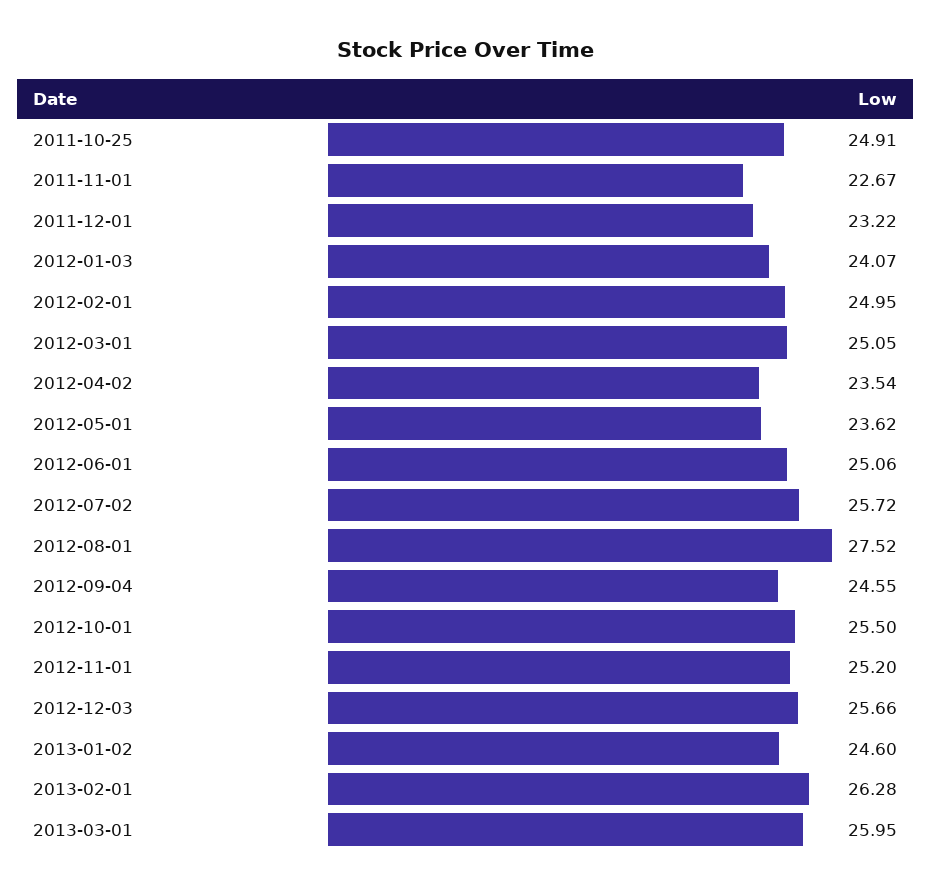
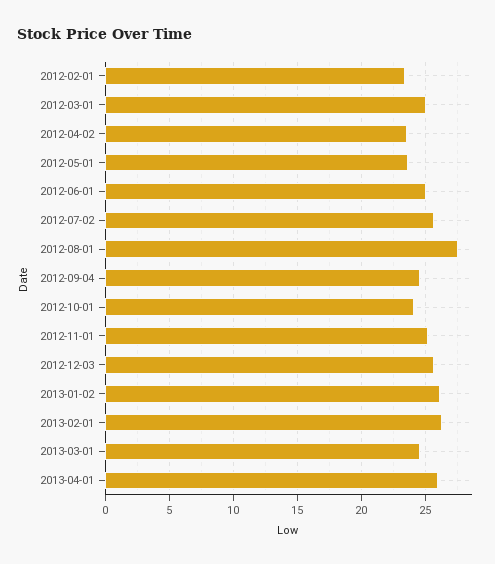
2011-10-25: 24.91 -> none
2011-11-01: 22.67 -> none
2011-12-01: 23.22 -> none
2012-01-03: 24.07 -> none
2012-02-01: 24.95 -> 23.5
2012-10-01: 25.5 -> 24
2013-01-02: 24.6 -> 26
2013-03-01: 25.95 -> 24.5
2013-04-01: none -> 26

